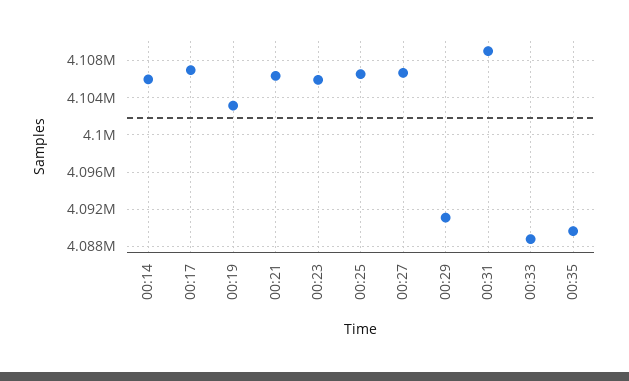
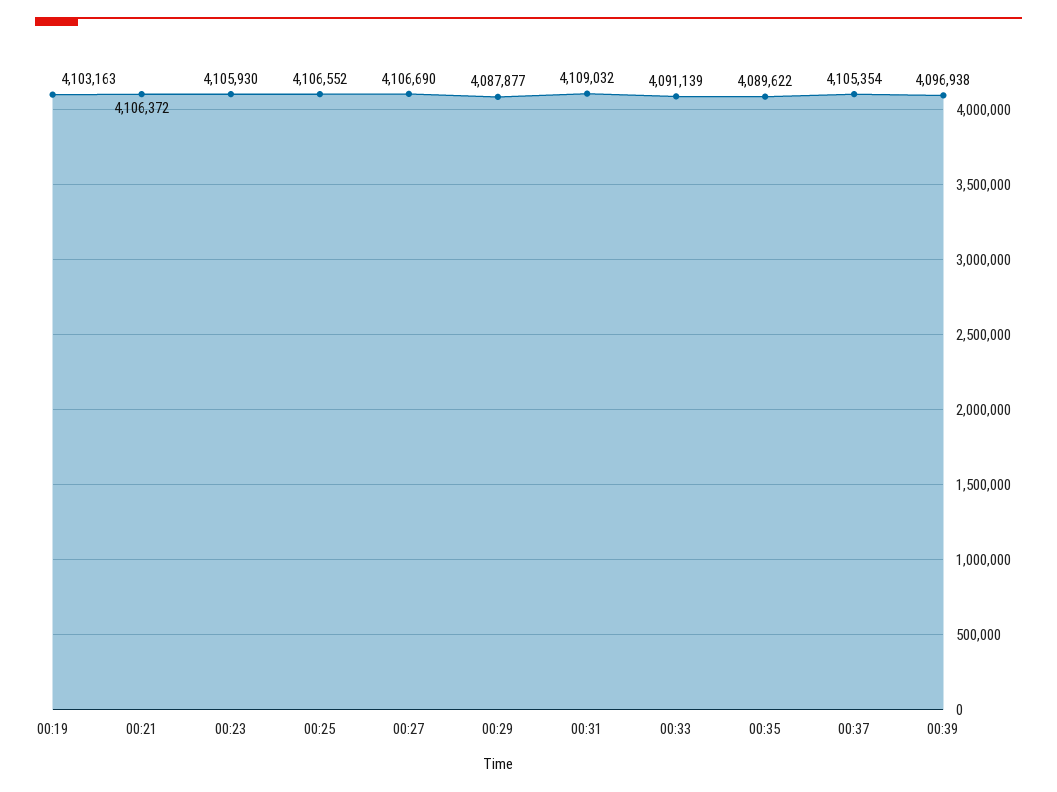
00:14: 4106000 -> none
00:17: 4107000 -> none
00:29: 4091000 -> 4087877
00:33: 4089000 -> 4091139
00:37: none -> 4105354
00:39: none -> 4096938

